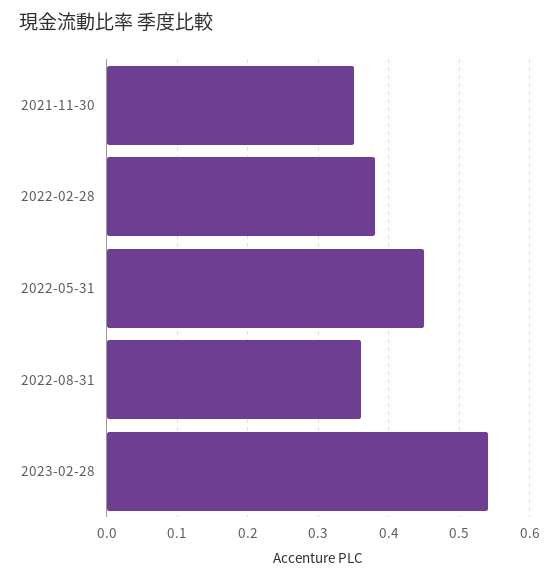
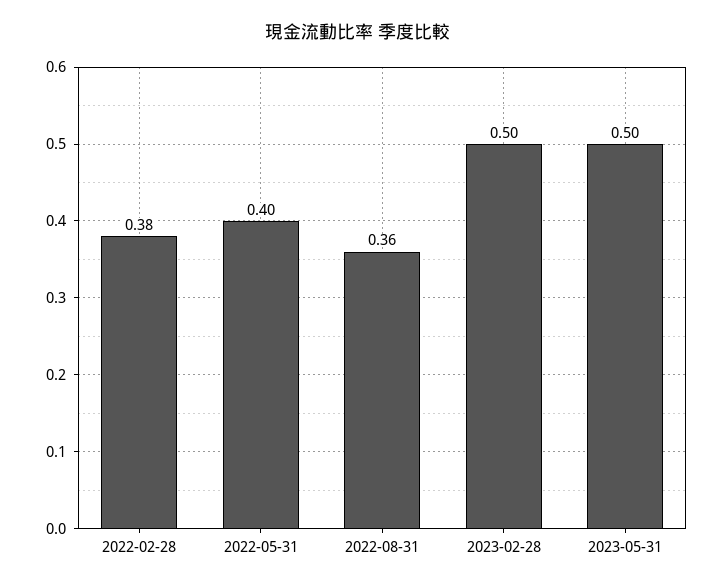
2021-11-30: 0.35 -> none
2022-05-31: 0.45 -> 0.4
2023-02-28: 0.54 -> 0.5
2023-05-31: none -> 0.5

